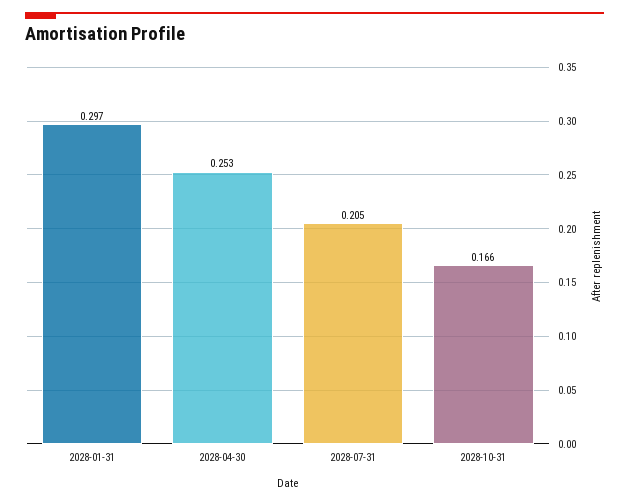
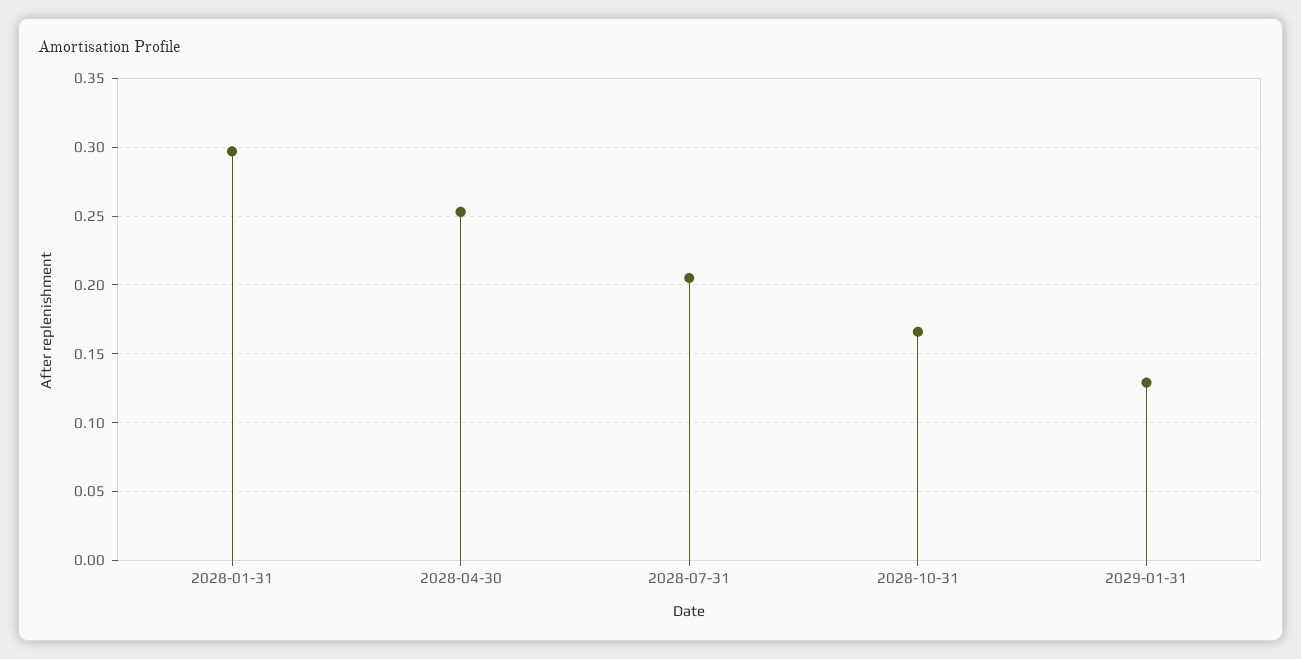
2029-01-31: none -> 0.13

